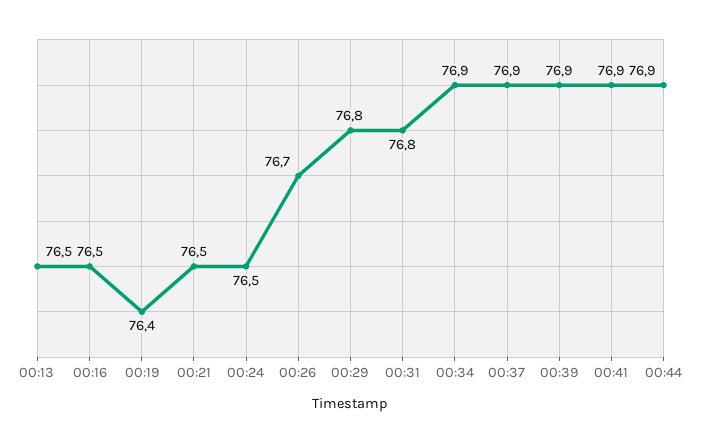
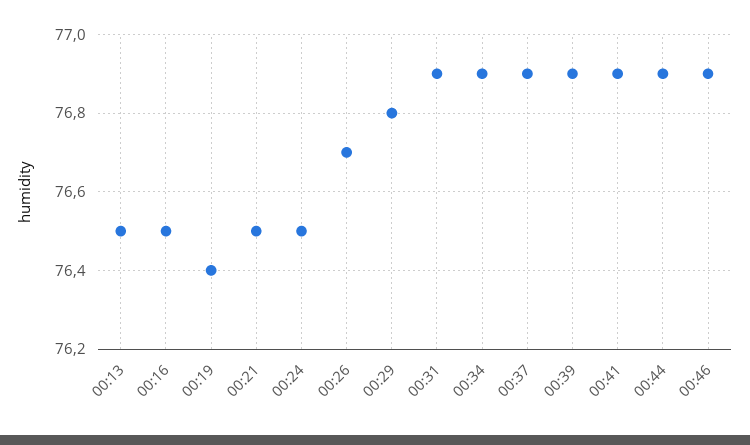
00:31: 76.8 -> 76.9
00:46: none -> 76.9

